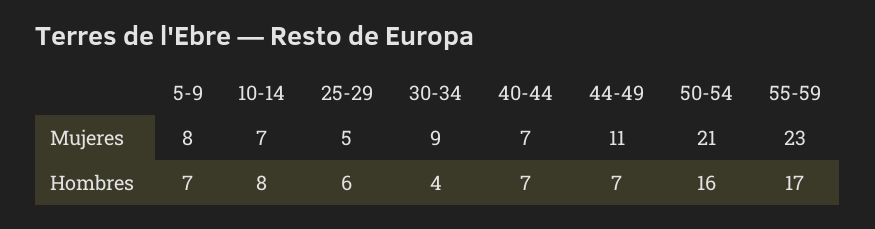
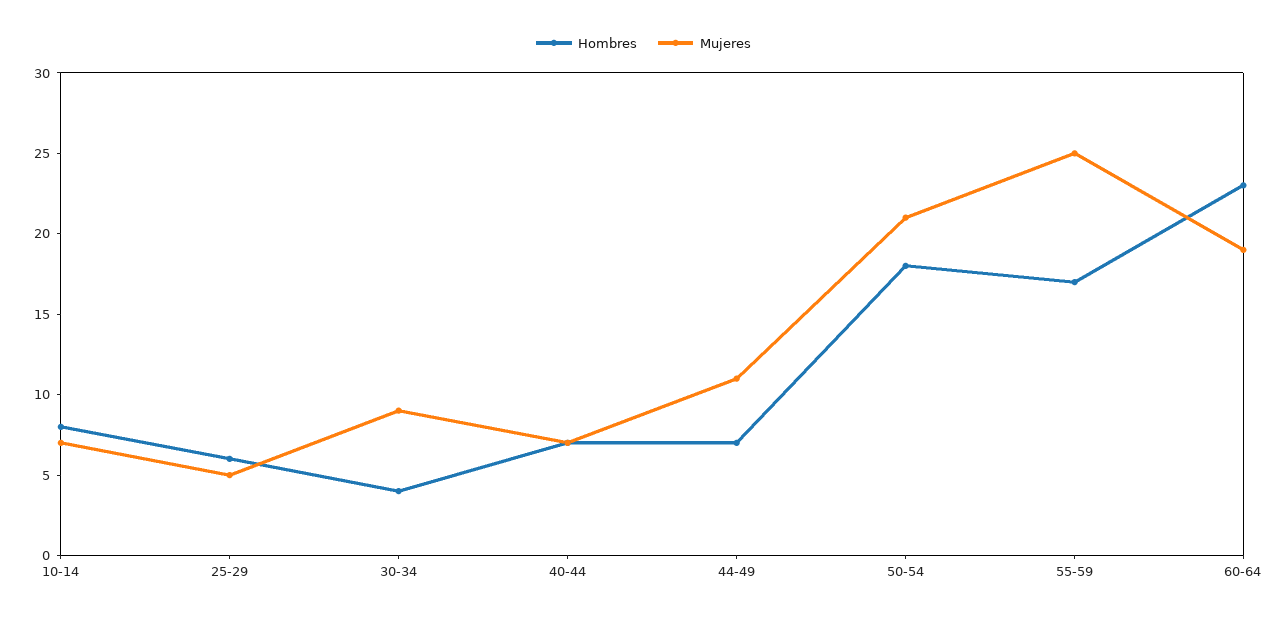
Mujeres, 5-9: 8 -> none
Mujeres, 55-59: 23 -> 25
Hombres, 5-9: 7 -> none
Hombres, 50-54: 16 -> 18
Hombres, 60-64: none -> 23
Mujeres, 60-64: none -> 19

